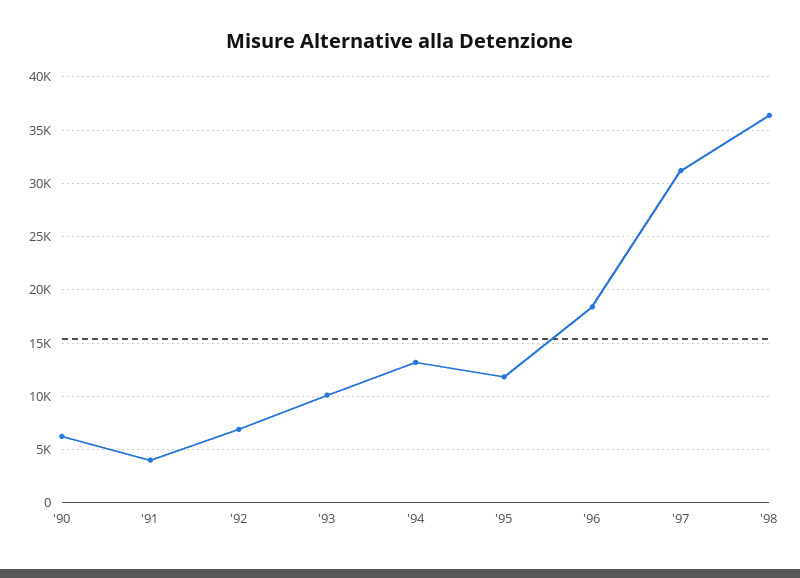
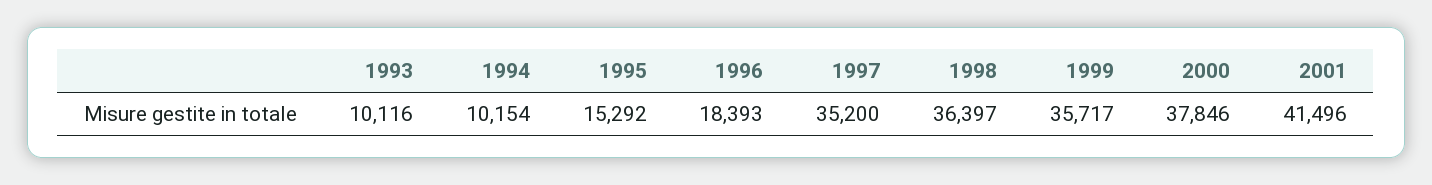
'90: 6000 -> none
'91: 4000 -> none
'92: 7000 -> none
'94: 13000 -> 10154
'95: 12000 -> 15292
'97: 31000 -> 35200
1999: none -> 35717
2000: none -> 37846
2001: none -> 41496

